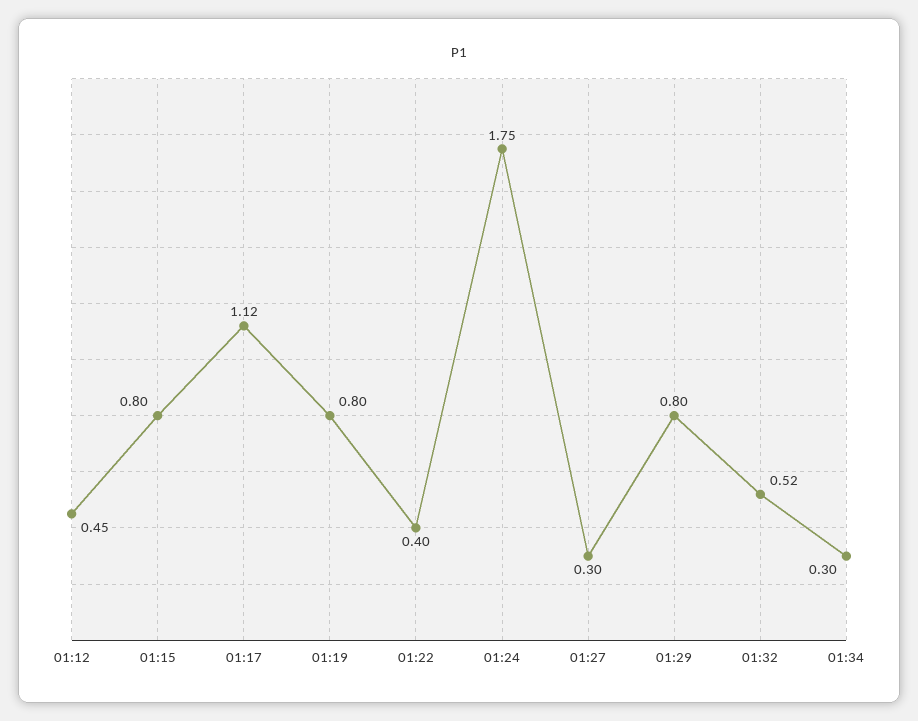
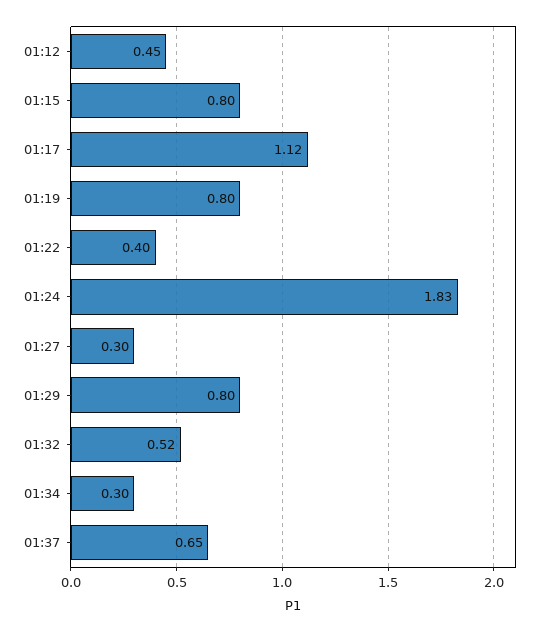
01:24: 1.75 -> 1.83
01:37: none -> 0.65

